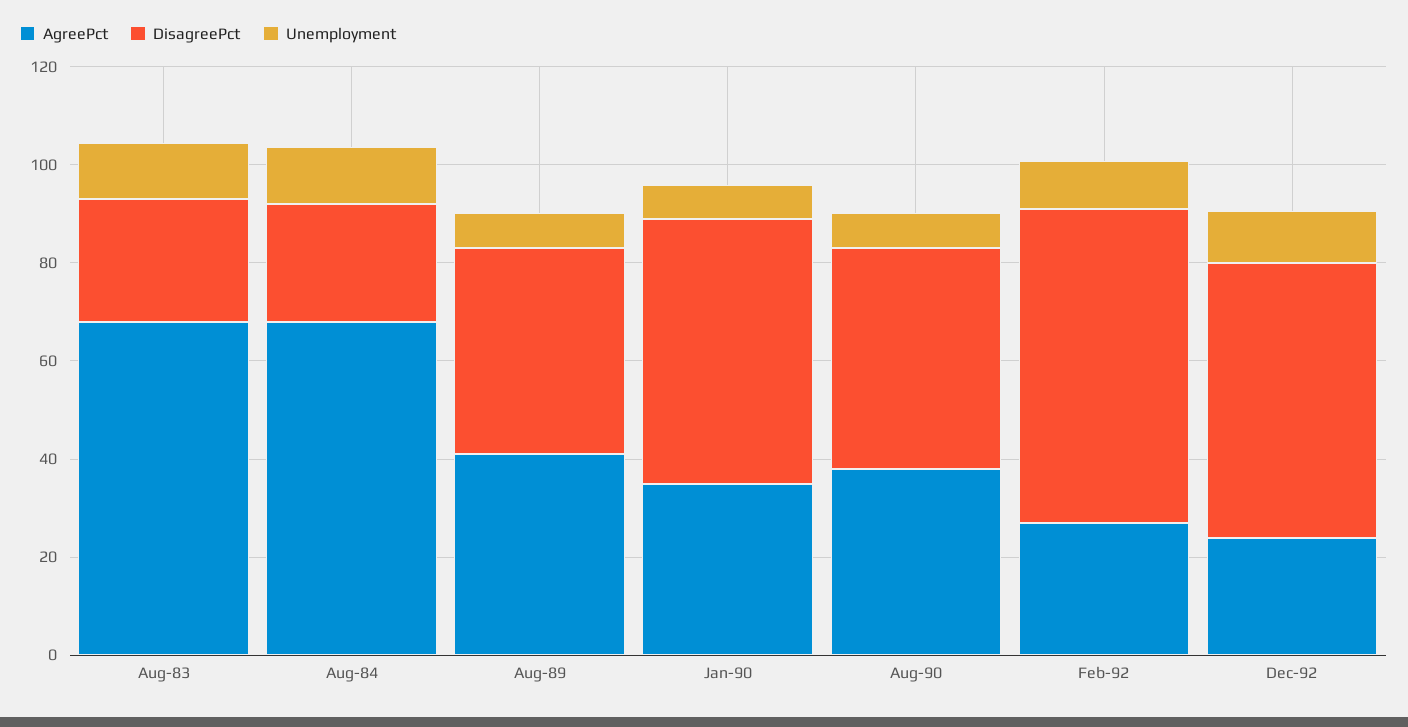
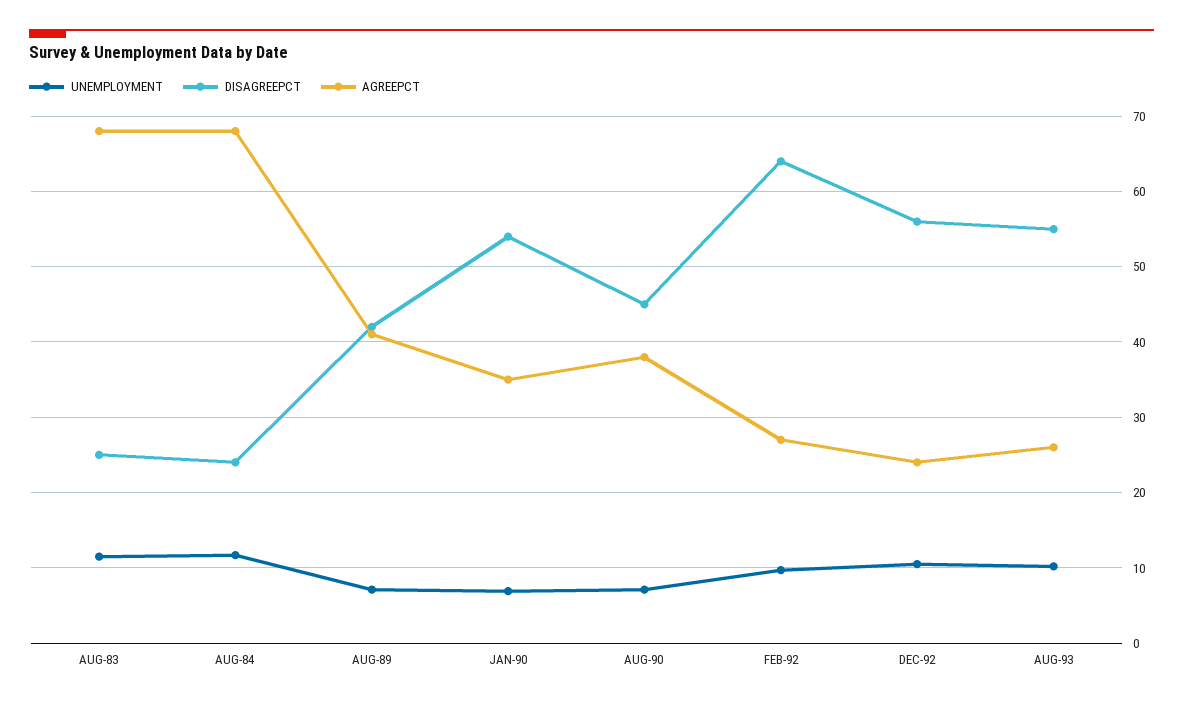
Unemployment, AUG-93: none -> 10
DisagreePct, AUG-93: none -> 55
AgreePct, AUG-93: none -> 26

